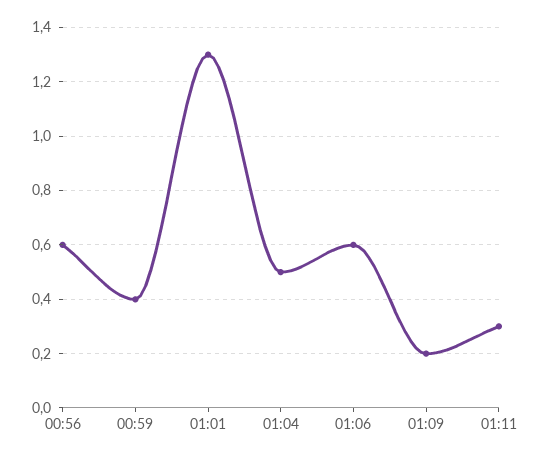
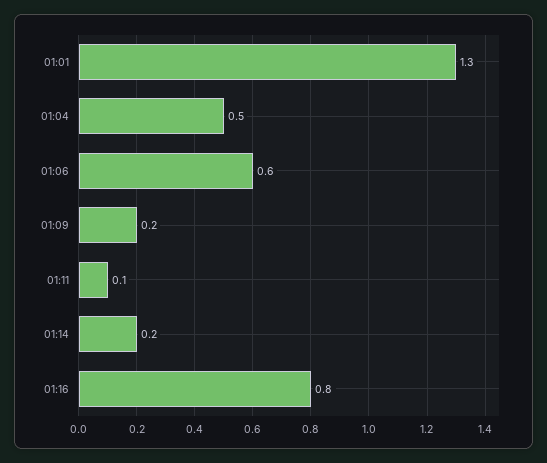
00:56: 0.6 -> none
00:59: 0.4 -> none
01:11: 0.3 -> 0.1
01:14: none -> 0.2
01:16: none -> 0.8

